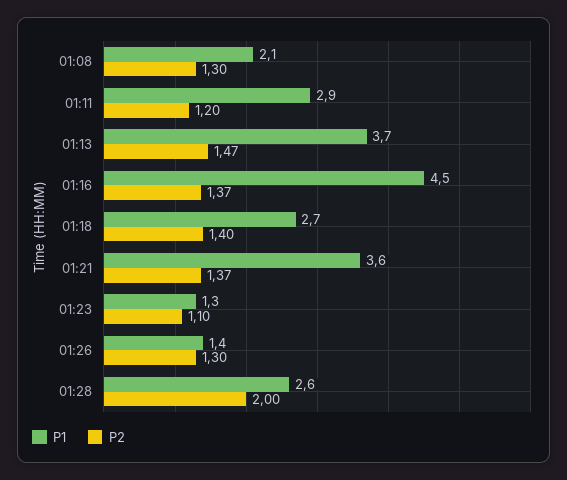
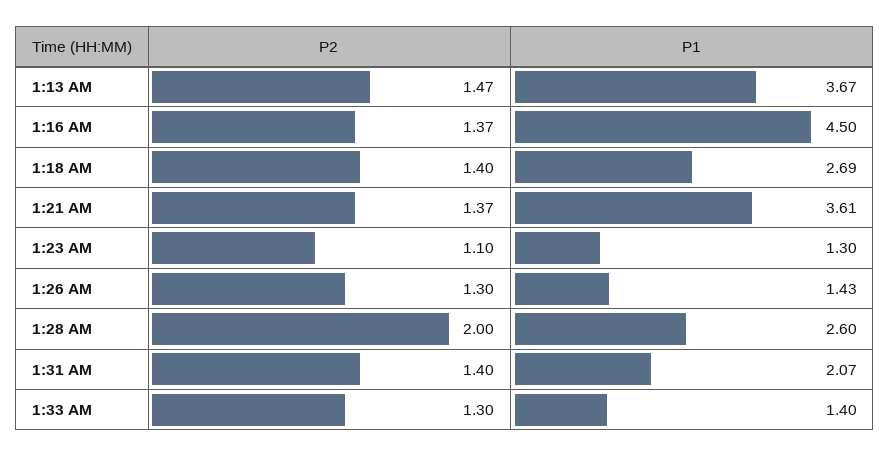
P1, 01:08: 2.1 -> none
P2, 01:08: 1.3 -> none
P1, 01:11: 2.9 -> none
P2, 01:11: 1.2 -> none
P2, 1:31 AM: none -> 1.4
P1, 1:31 AM: none -> 2.07
P2, 1:33 AM: none -> 1.3
P1, 1:33 AM: none -> 1.4

